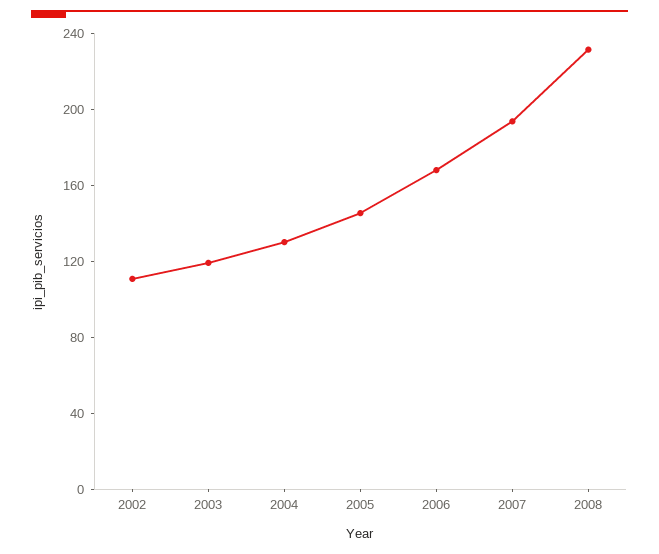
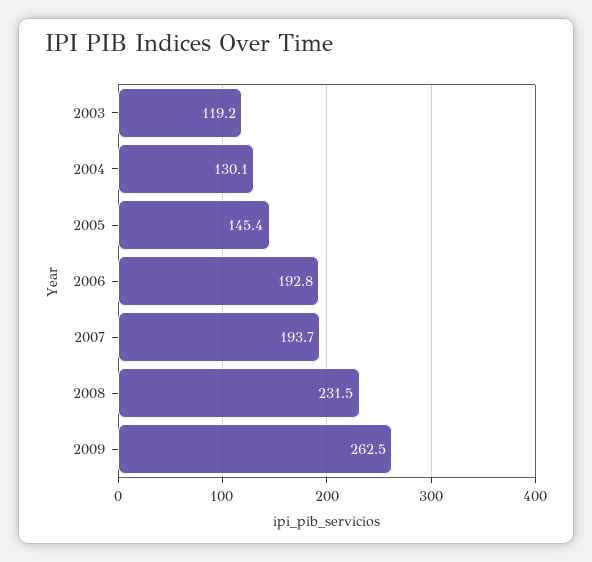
2002: 110 -> none
2006: 170 -> 192.8
2009: none -> 262.5

